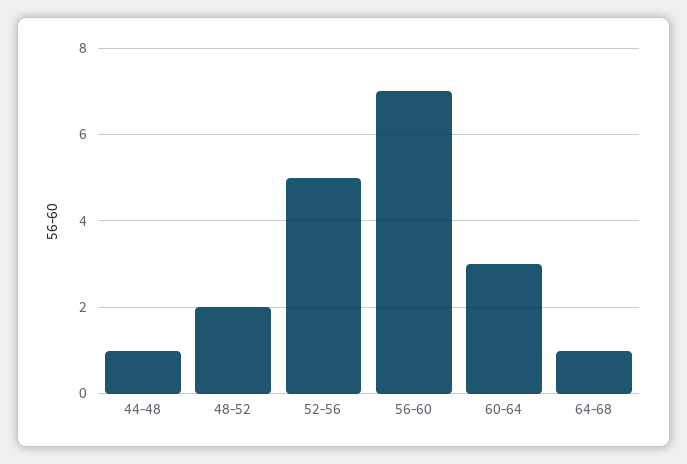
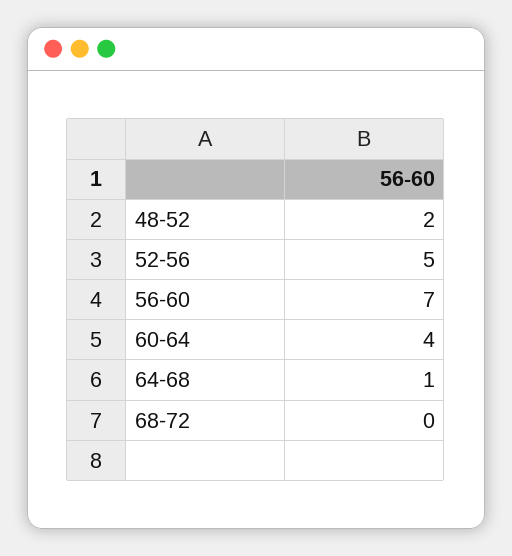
44-48: 1 -> none
60-64: 3 -> 4
68-72: none -> 0

